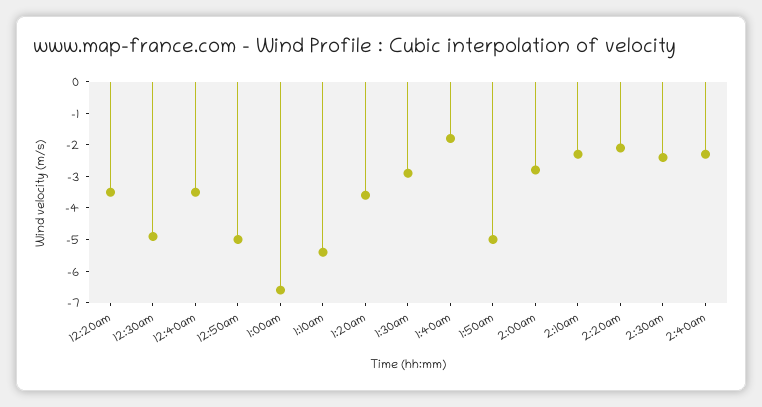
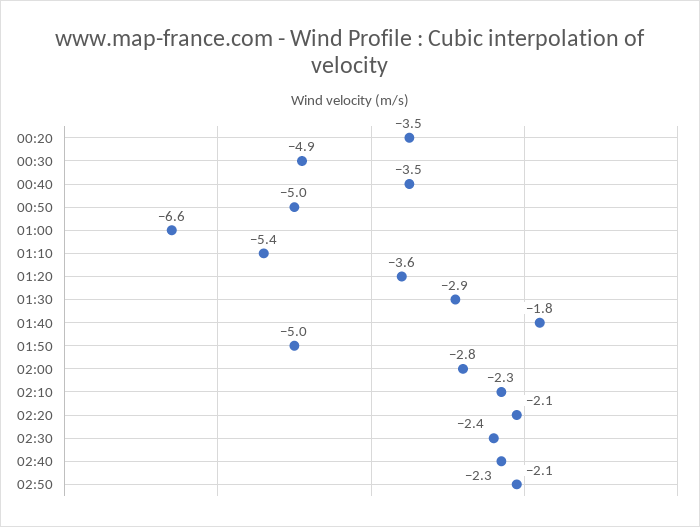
02:50: none -> -2.1

